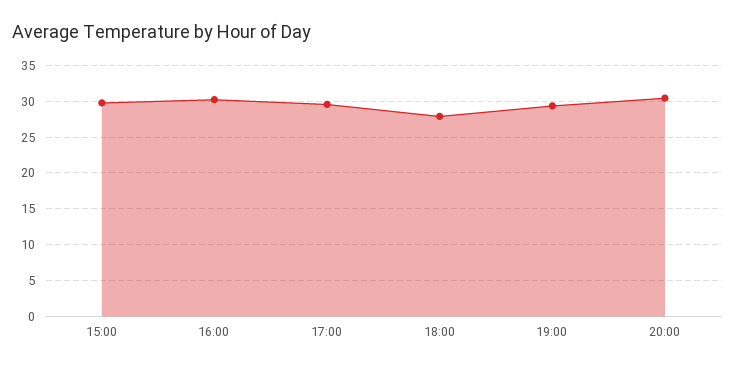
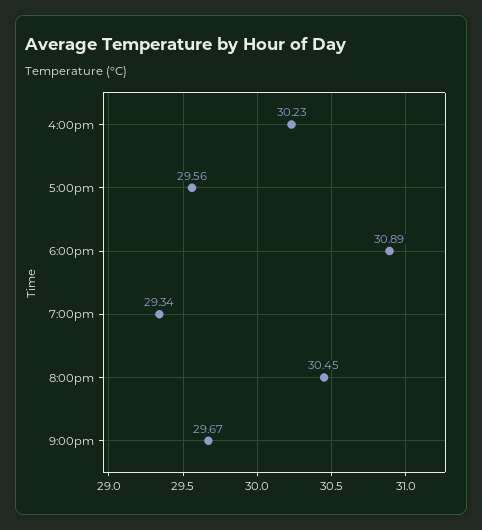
15:00: 30 -> none
18:00: 28 -> 30.89
9:00pm: none -> 29.67

